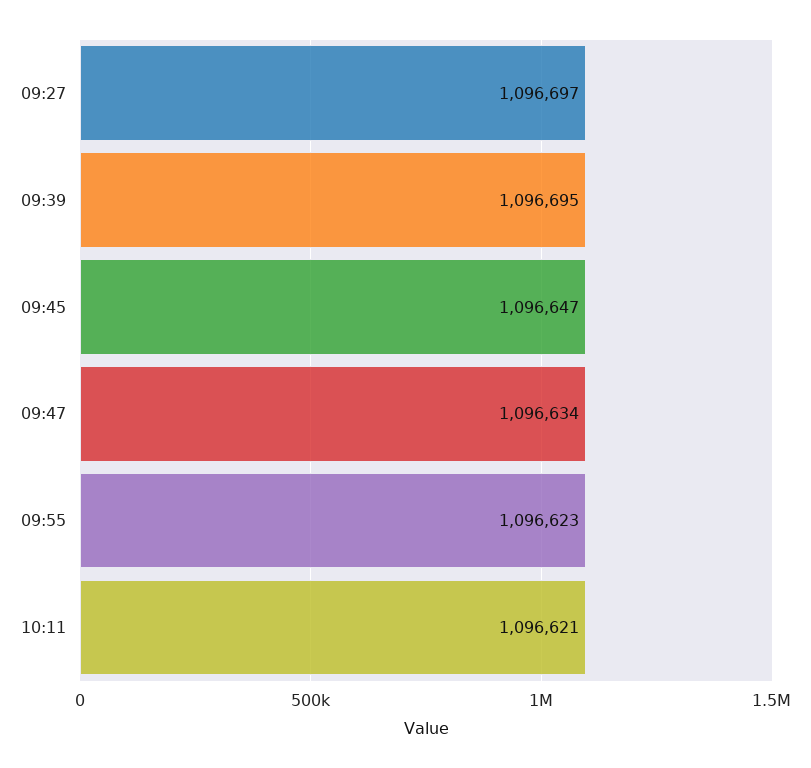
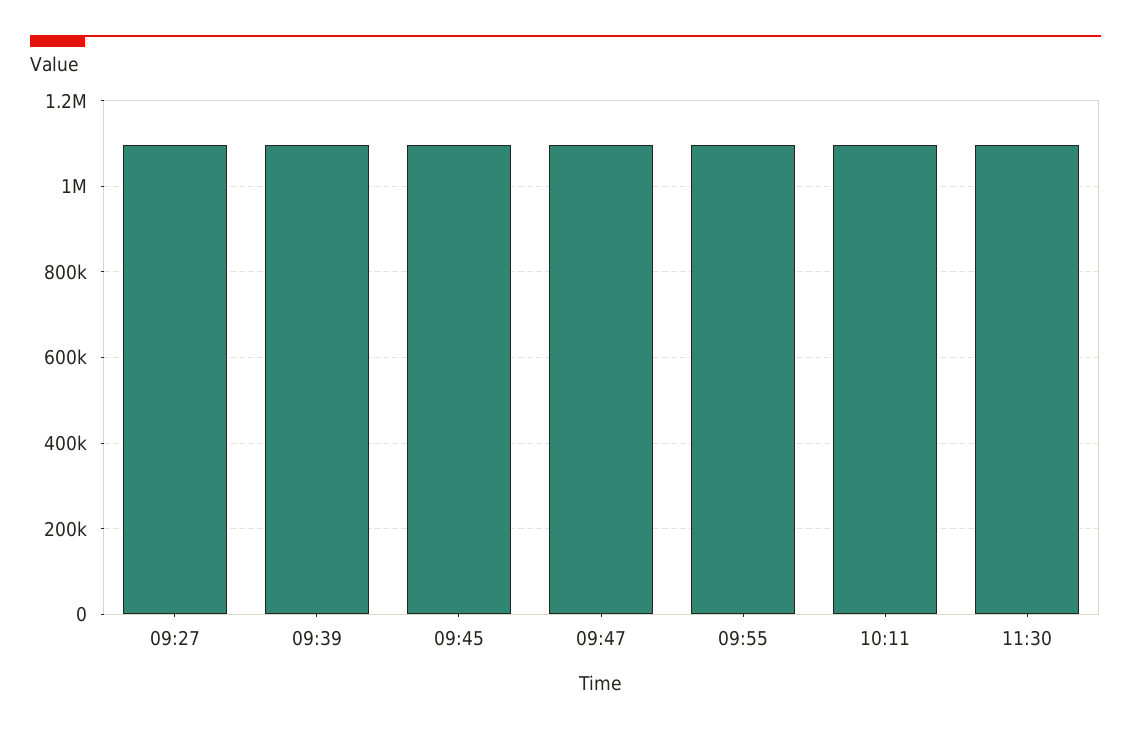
11:30: none -> 1100000

